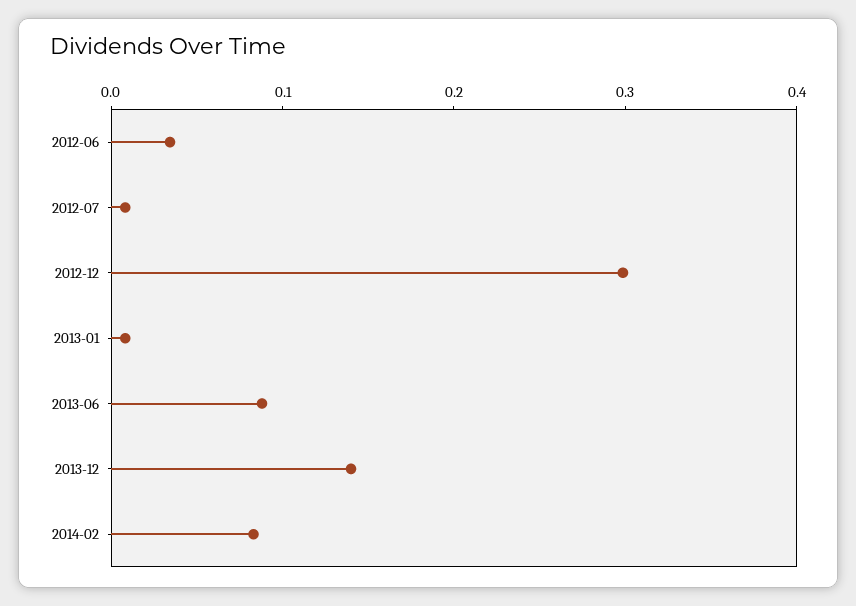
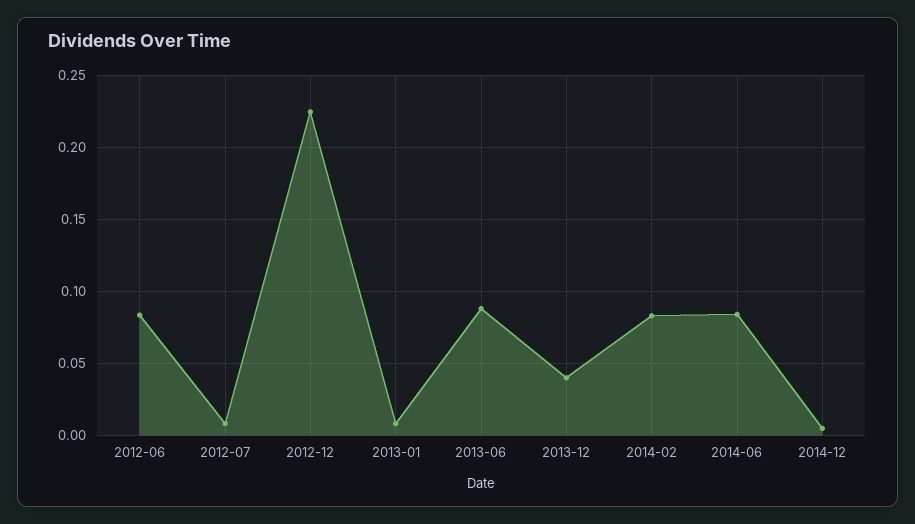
2012-06: 0.04 -> 0.085
2012-12: 0.3 -> 0.225
2013-12: 0.14 -> 0.04
2014-06: none -> 0.085
2014-12: none -> 0.005

